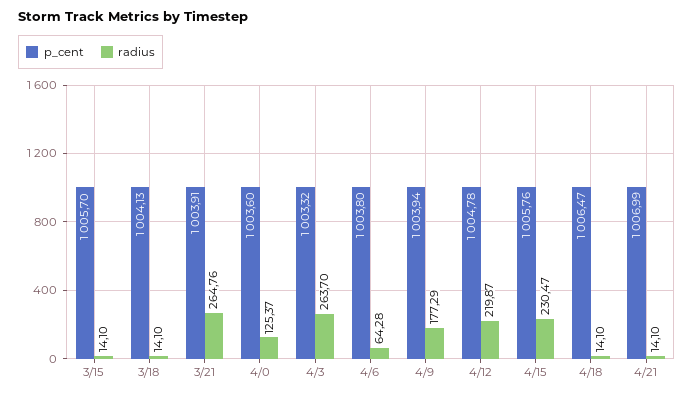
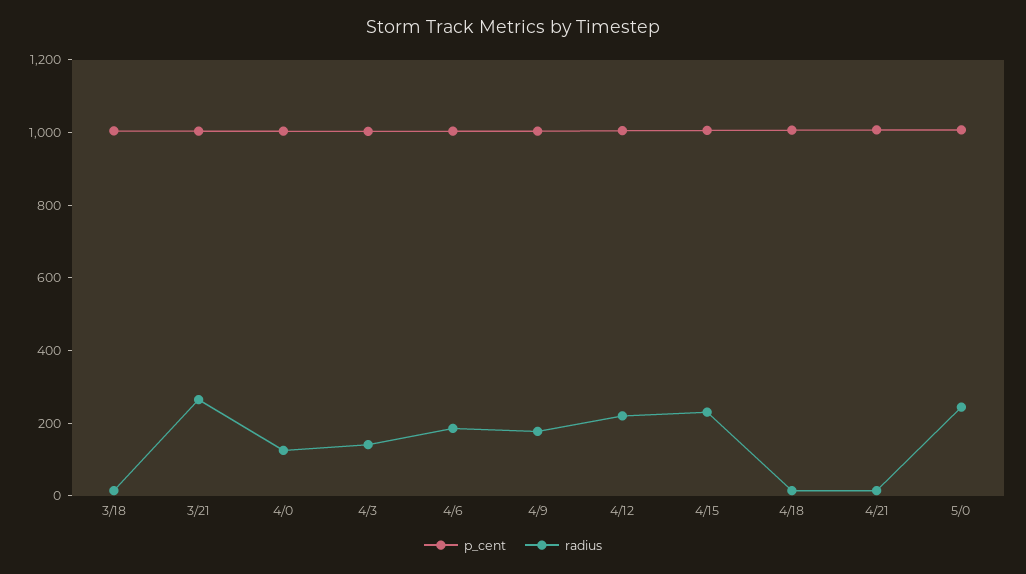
p_cent, 3/15: 1005.7 -> none
radius, 3/15: 14.1 -> none
radius, 4/3: 263.7 -> 150
radius, 4/6: 64.28 -> 200
p_cent, 5/0: none -> 1000
radius, 5/0: none -> 250

